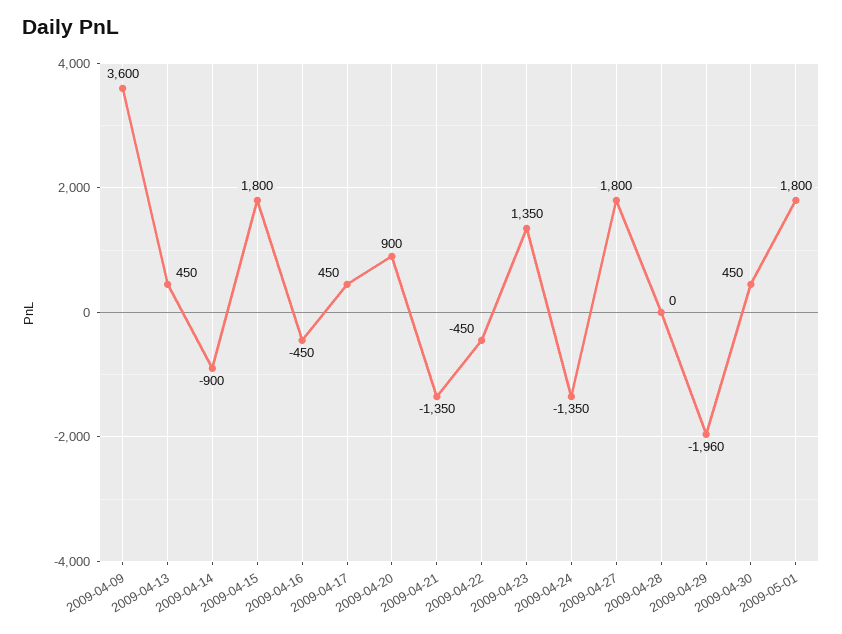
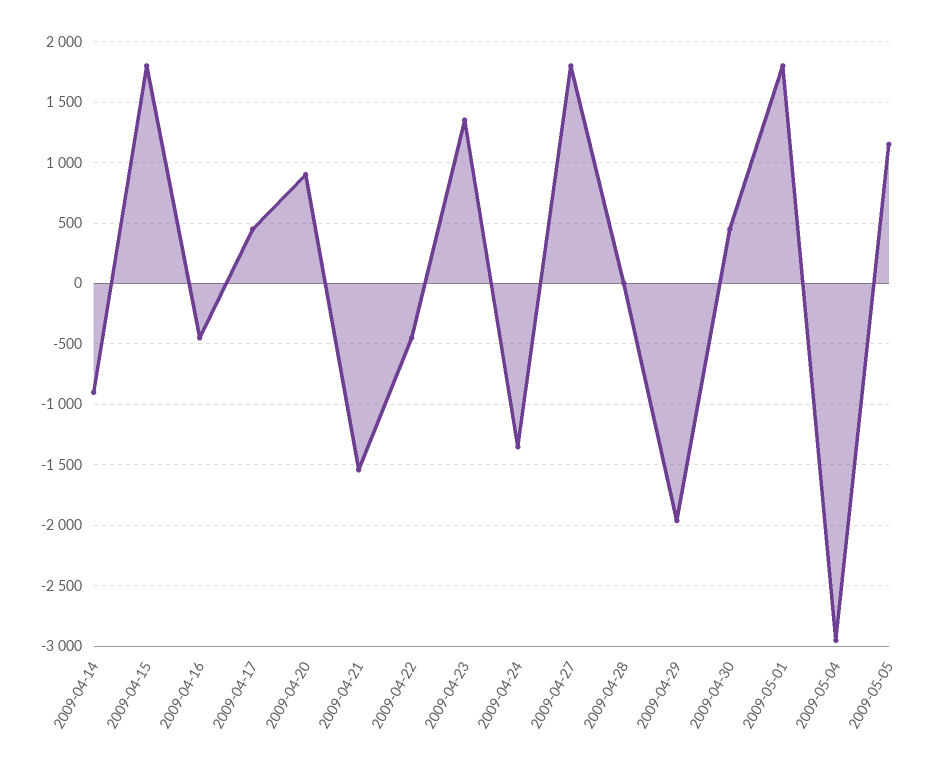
2009-04-09: 3600 -> none
2009-04-13: 450 -> none
2009-04-21: -1350 -> -1550
2009-05-04: none -> -2950
2009-05-05: none -> 1150

